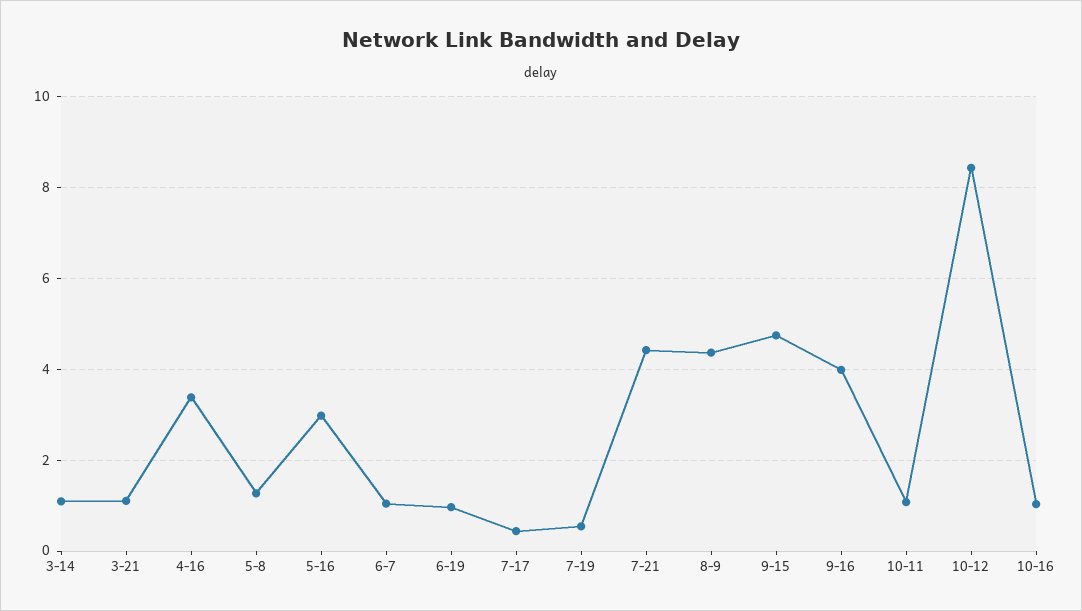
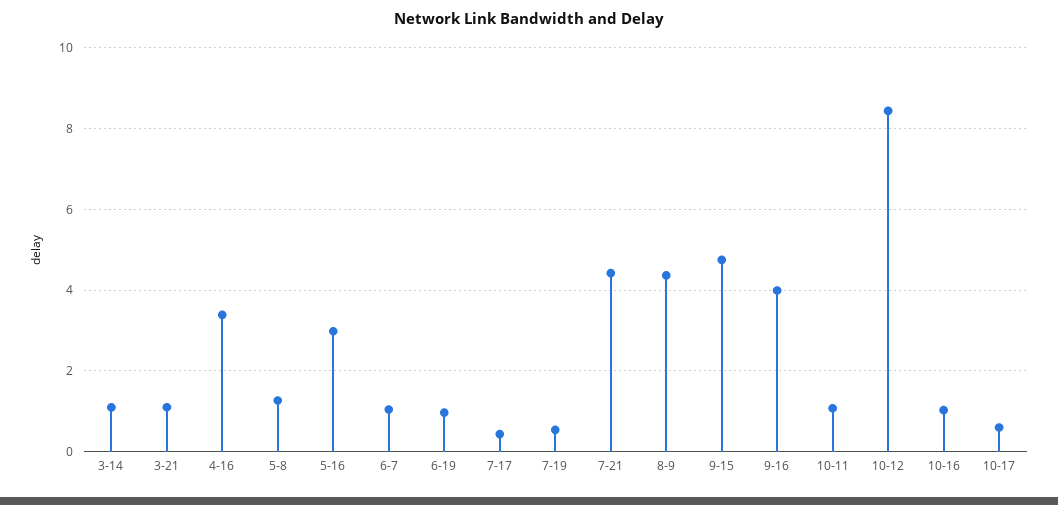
10-17: none -> 0.6

